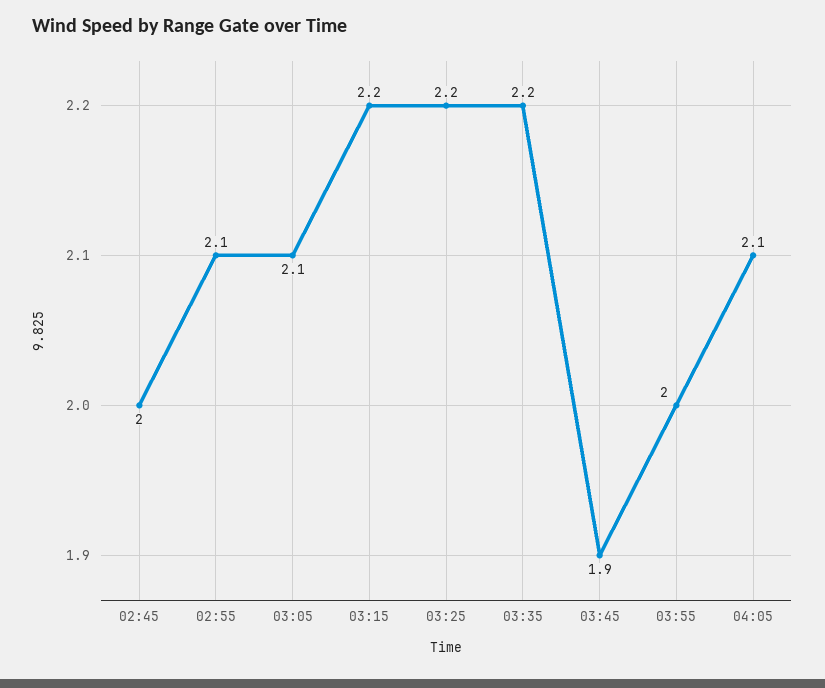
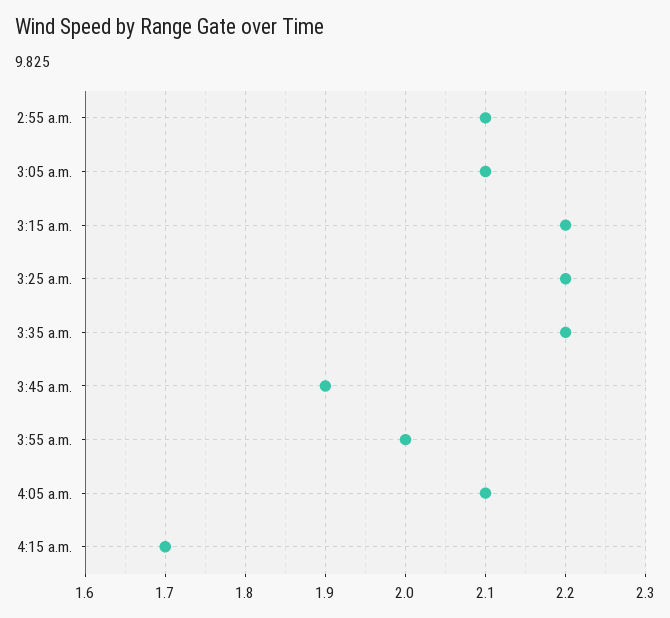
02:45: 2 -> none
4:15 a.m.: none -> 1.7

